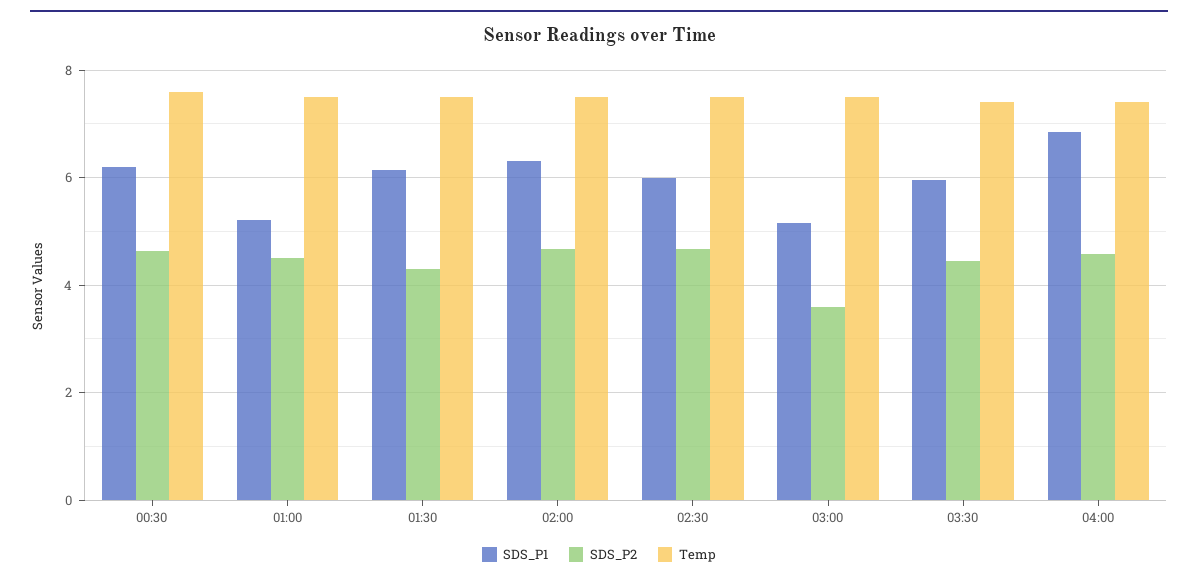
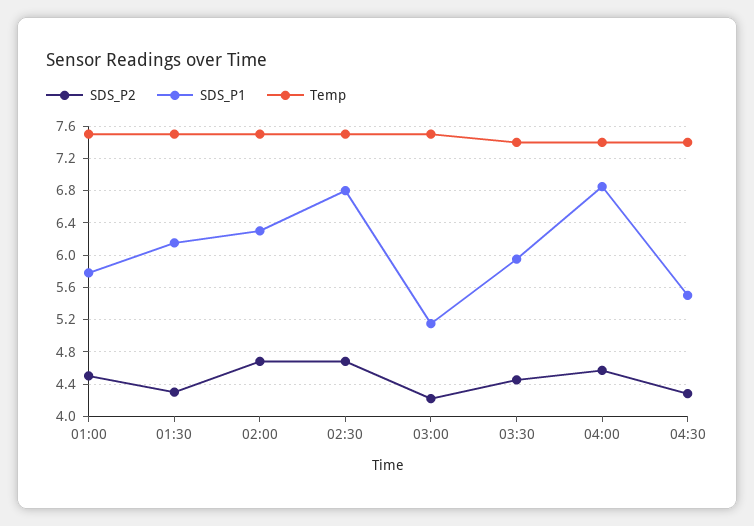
SDS_P1, 00:30: 6.2 -> none
SDS_P2, 00:30: 4.6 -> none
Temp, 00:30: 7.6 -> none
SDS_P1, 01:00: 5.2 -> 5.8
SDS_P1, 02:30: 6 -> 6.8
SDS_P2, 03:00: 3.6 -> 4.2
SDS_P2, 04:30: none -> 4.3
SDS_P1, 04:30: none -> 5.5
Temp, 04:30: none -> 7.4

